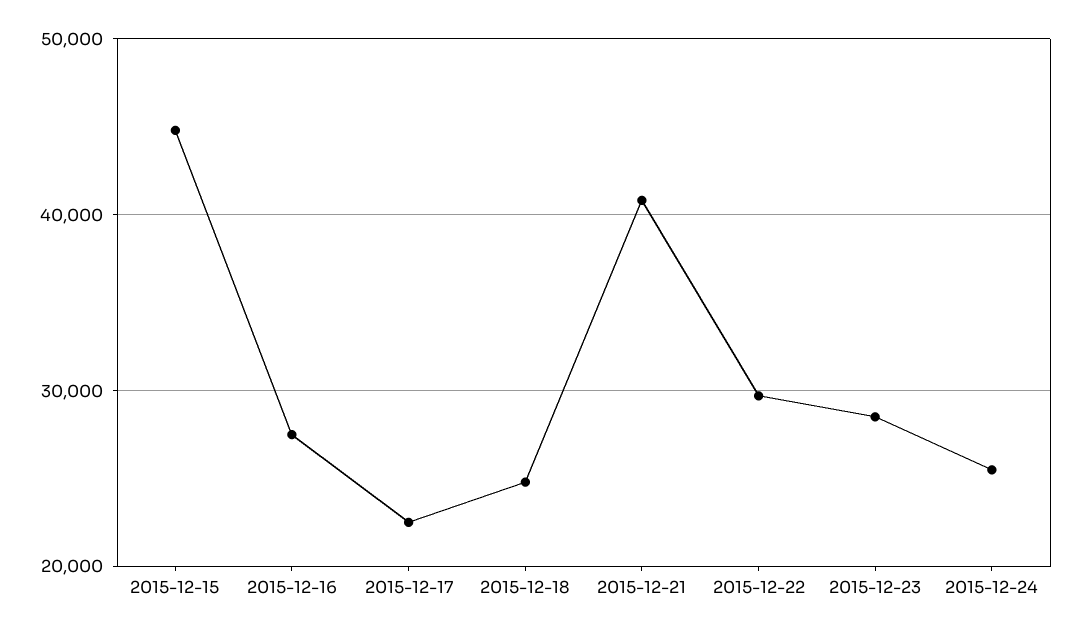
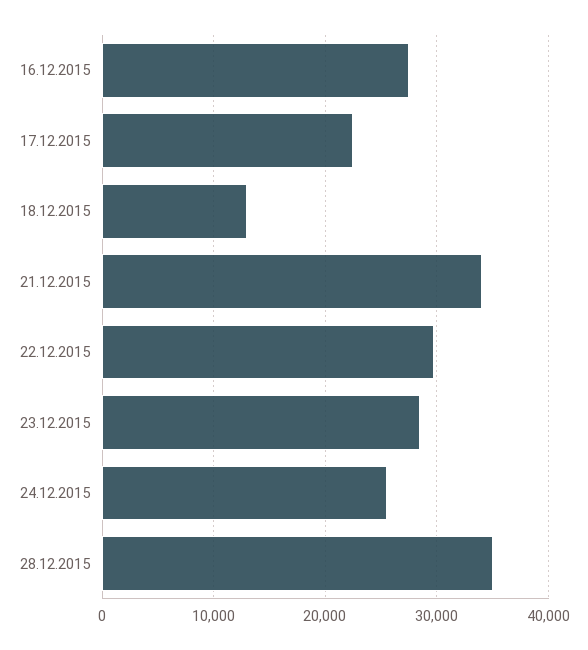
2015-12-15: 45000 -> none
2015-12-18: 25000 -> 13000
2015-12-21: 41000 -> 34000
28.12.2015: none -> 35000

